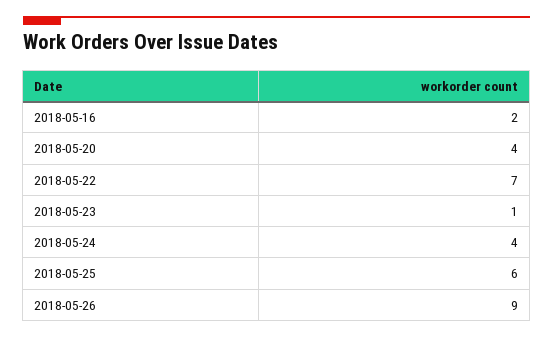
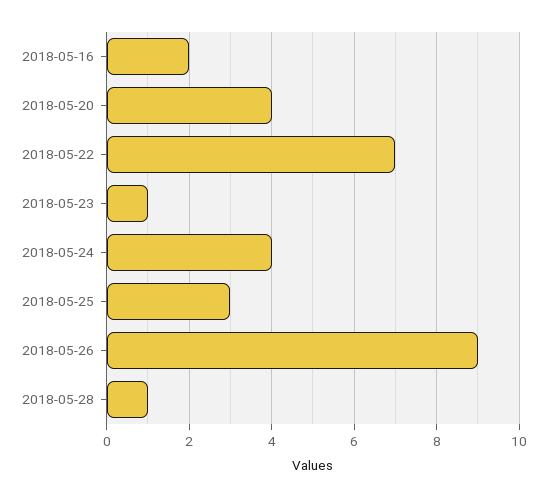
2018-05-25: 6 -> 3
2018-05-28: none -> 1

